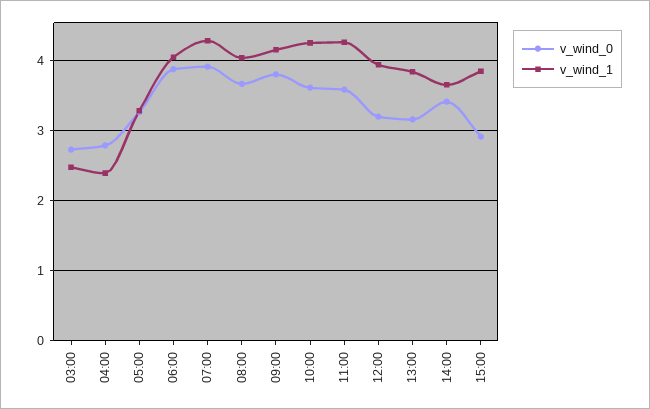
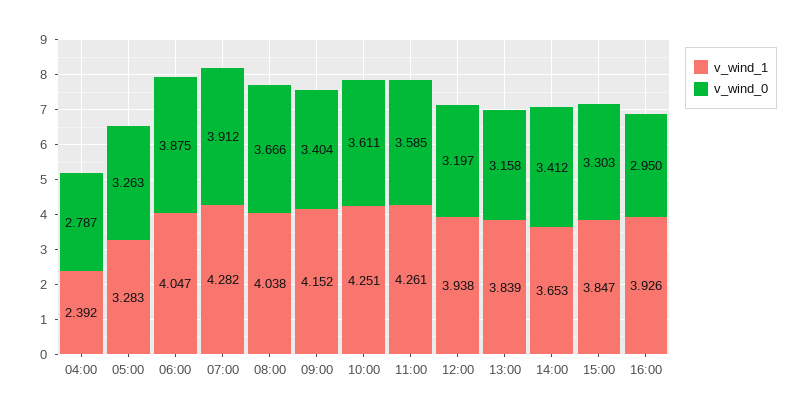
v_wind_0, 03:00: 2.7 -> none
v_wind_1, 03:00: 2.5 -> none
v_wind_0, 09:00: 3.8 -> 3.404
v_wind_0, 15:00: 2.9 -> 3.303
v_wind_1, 16:00: none -> 3.926
v_wind_0, 16:00: none -> 2.95

